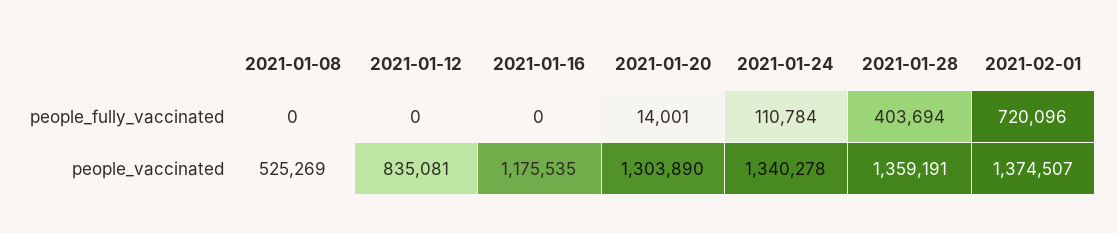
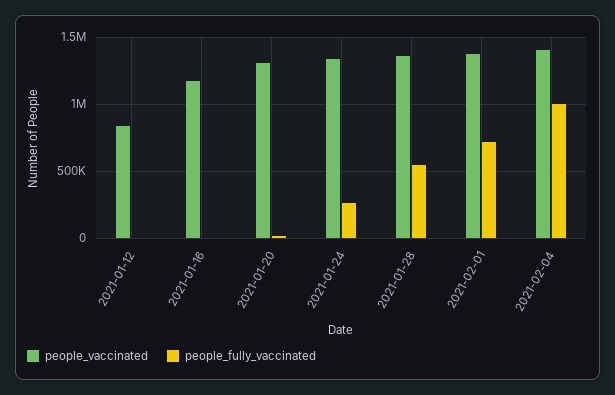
people_fully_vaccinated, 2021-01-08: 0 -> none
people_fully_vaccinated, 2021-01-24: 110784 -> 250000
people_fully_vaccinated, 2021-01-28: 403694 -> 550000
people_vaccinated, 2021-01-08: 525269 -> none
people_vaccinated, 2021-02-04: none -> 1400000
people_fully_vaccinated, 2021-02-04: none -> 1000000

